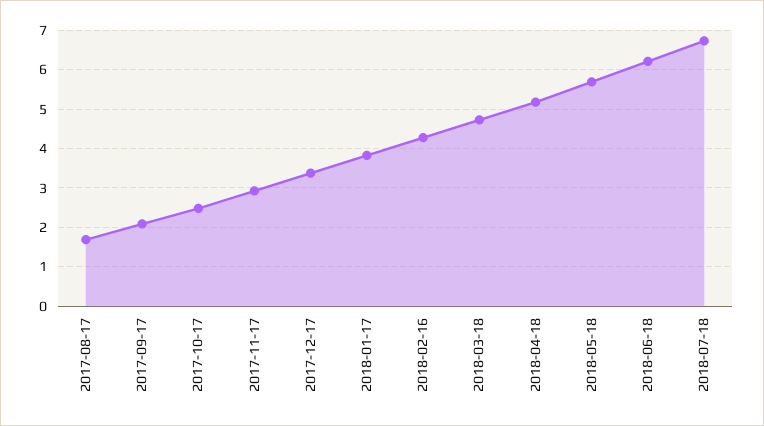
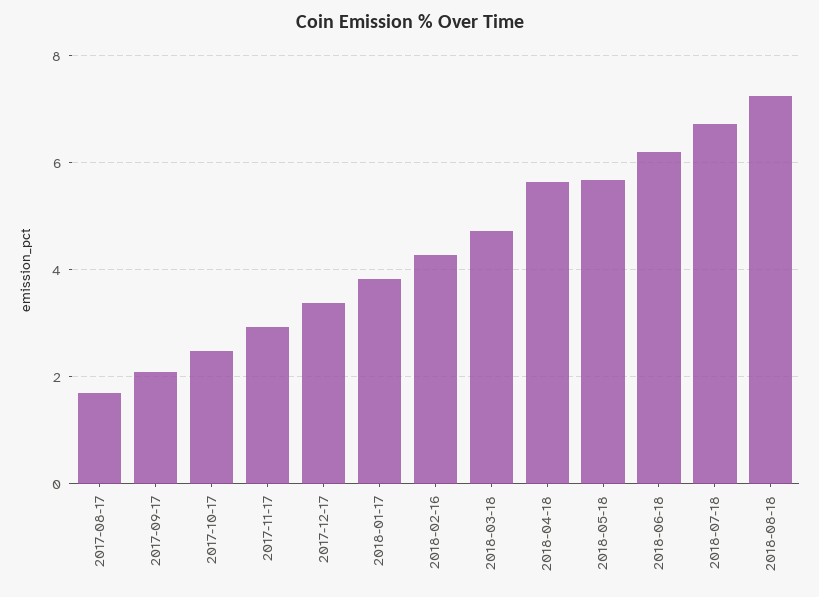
2018-04-18: 5.2 -> 5.6
2018-08-18: none -> 7.2

